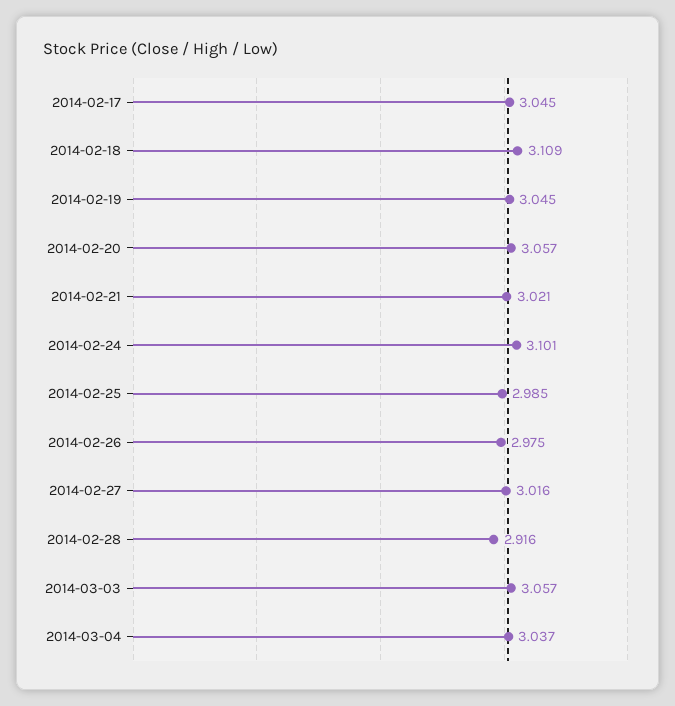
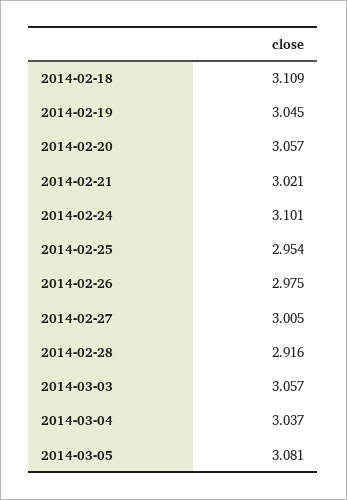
2014-02-17: 3.045 -> none
2014-02-25: 2.985 -> 2.954
2014-02-27: 3.016 -> 3.005
2014-03-05: none -> 3.081

